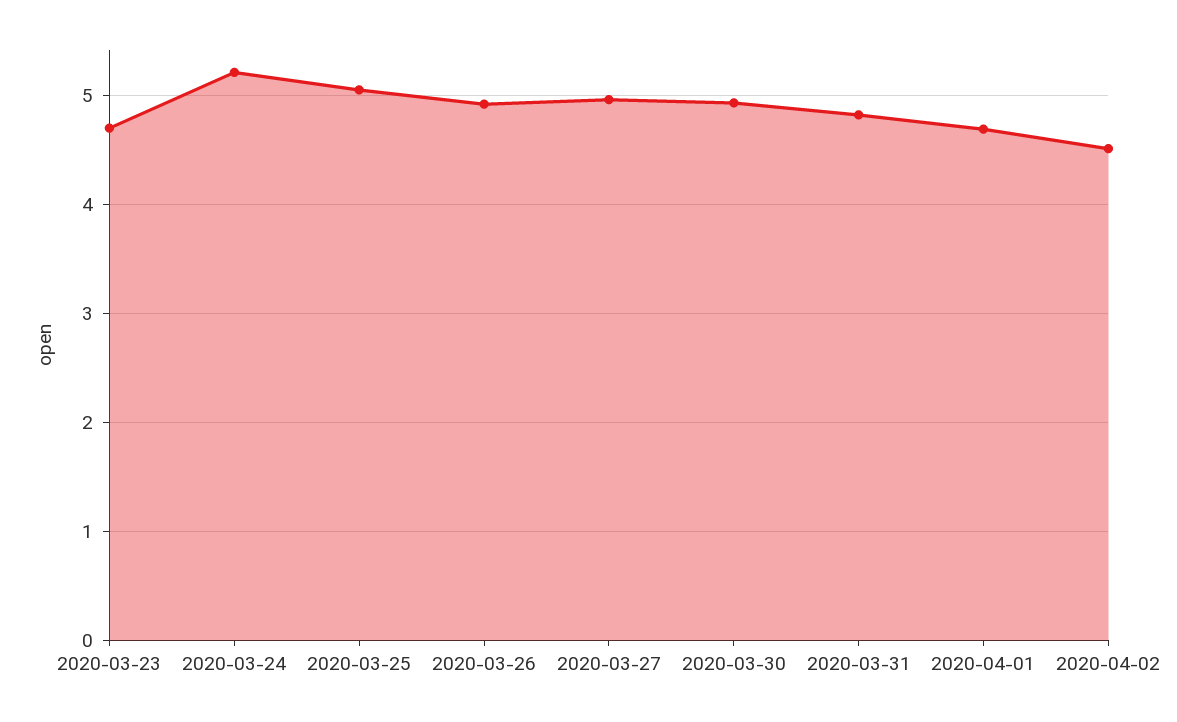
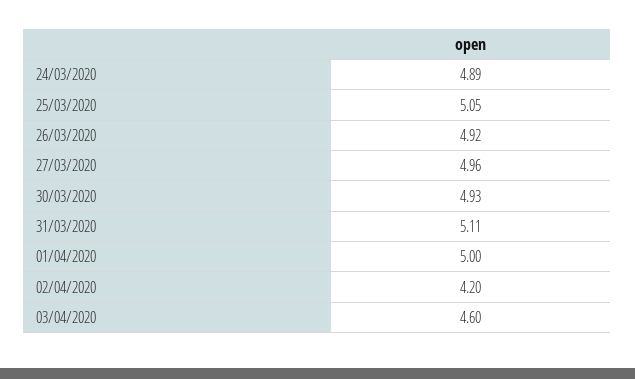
2020-03-23: 4.7 -> none
2020-03-24: 5.2 -> 4.89
2020-03-31: 4.8 -> 5.11
2020-04-01: 4.7 -> 5
2020-04-02: 4.5 -> 4.2
03/04/2020: none -> 4.6

